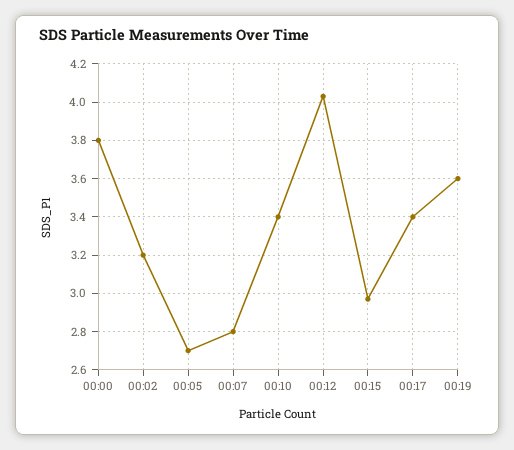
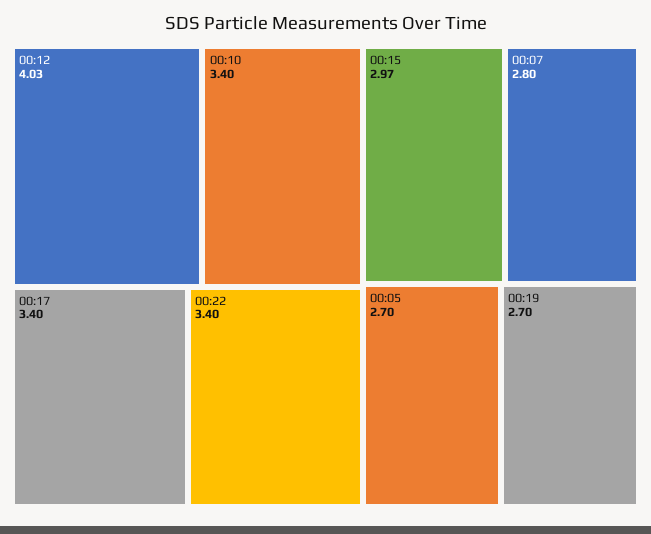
00:00: 3.8 -> none
00:02: 3.2 -> none
00:19: 3.6 -> 2.7
00:22: none -> 3.4

